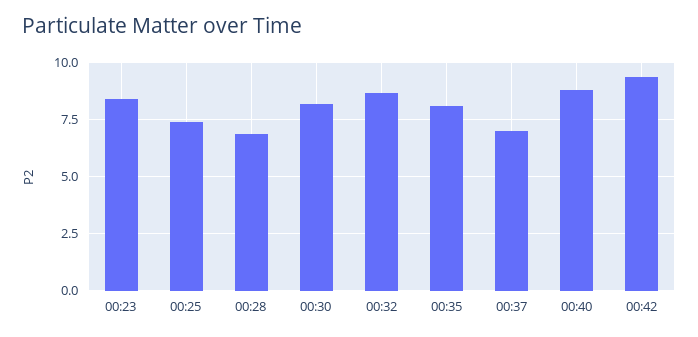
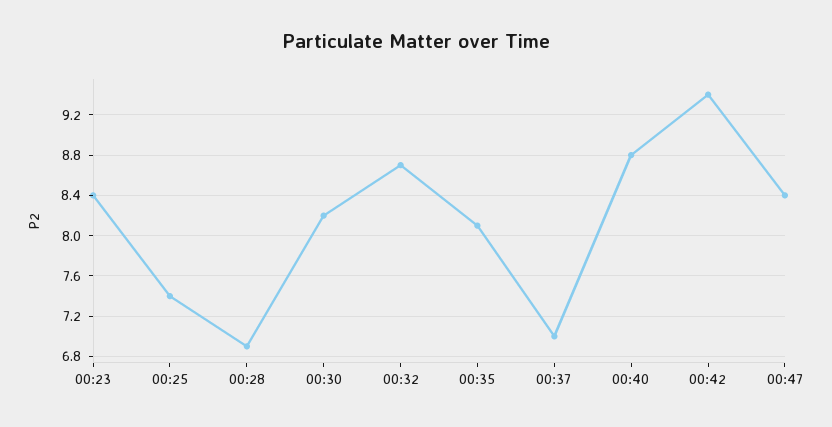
00:47: none -> 8.4

